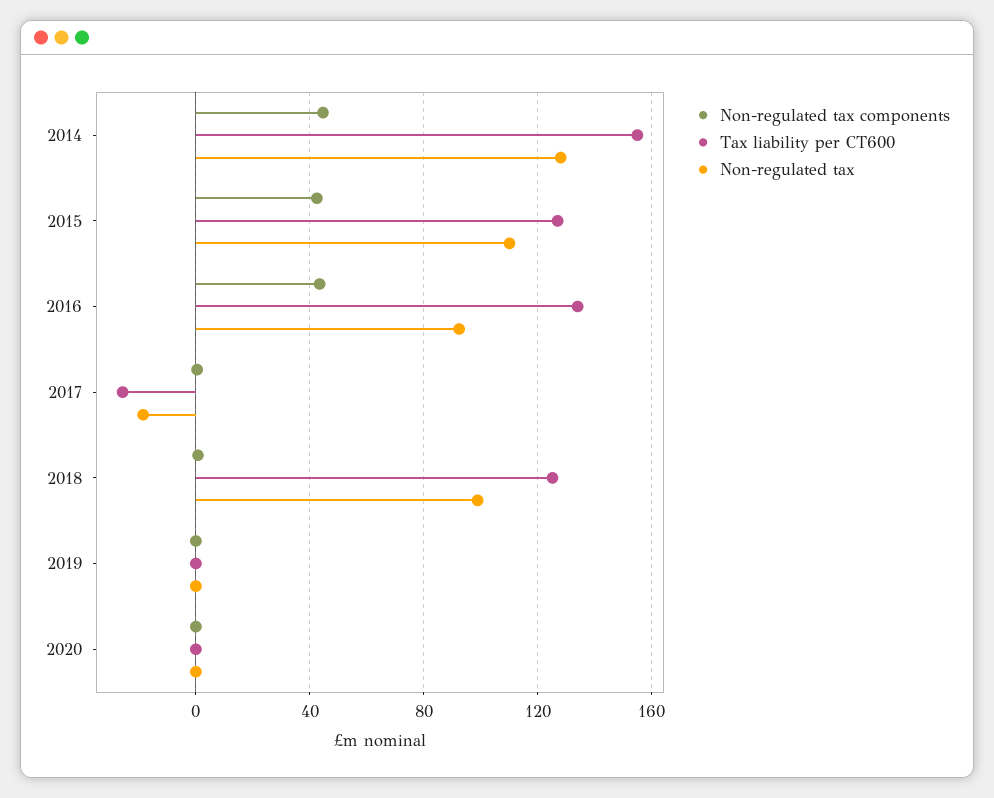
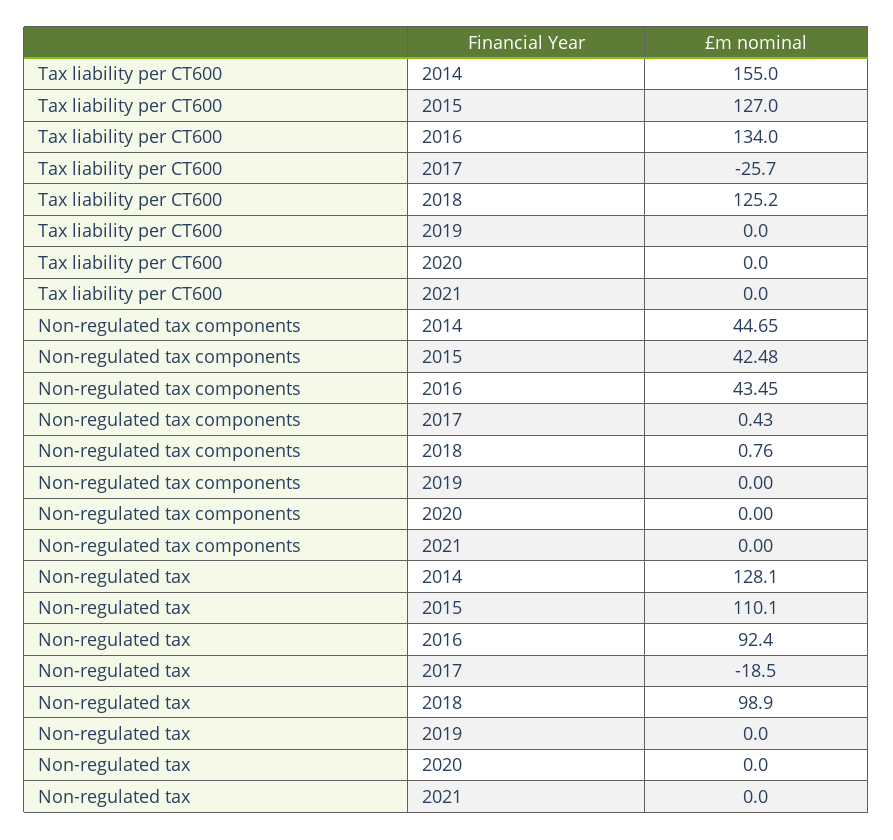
Tax liability per CT600, 2021: none -> 0
Non-regulated tax components, 2021: none -> 0
Non-regulated tax, 2021: none -> 0

